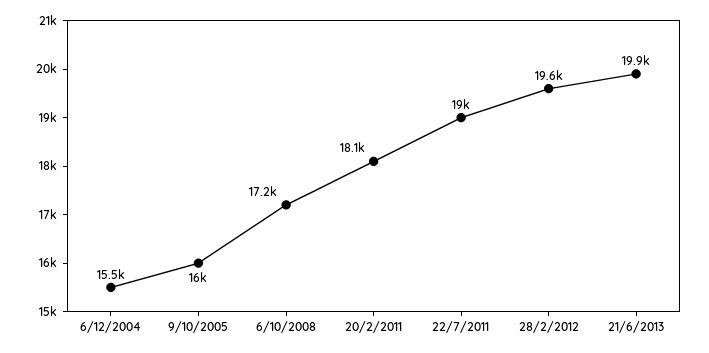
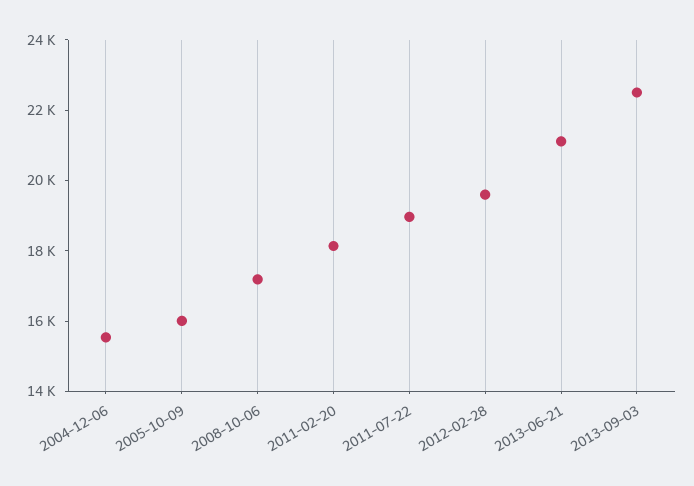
21/6/2013: 19900 -> 21000
2013-09-03: none -> 22500

